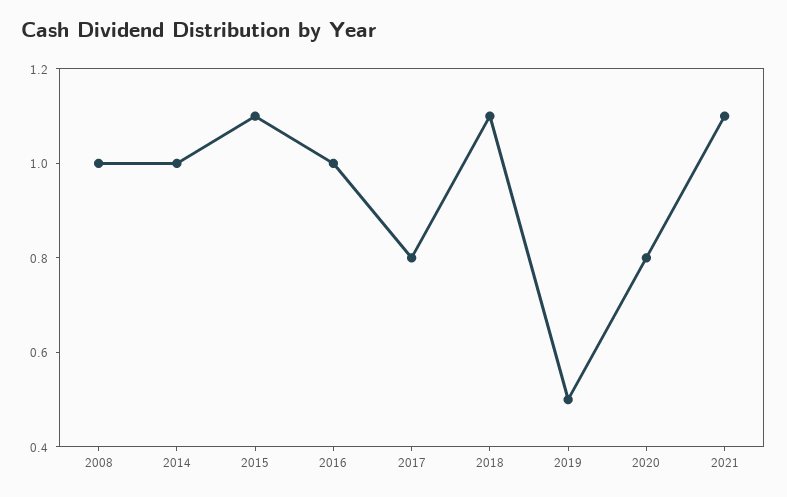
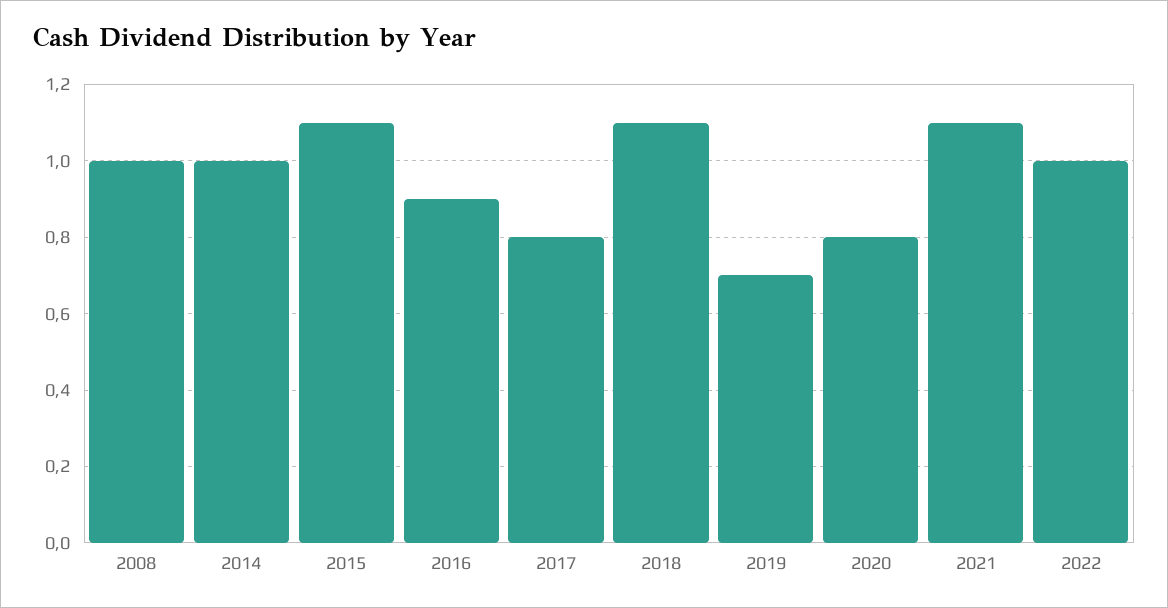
2016: 1 -> 0.9
2019: 0.5 -> 0.7
2022: none -> 1

